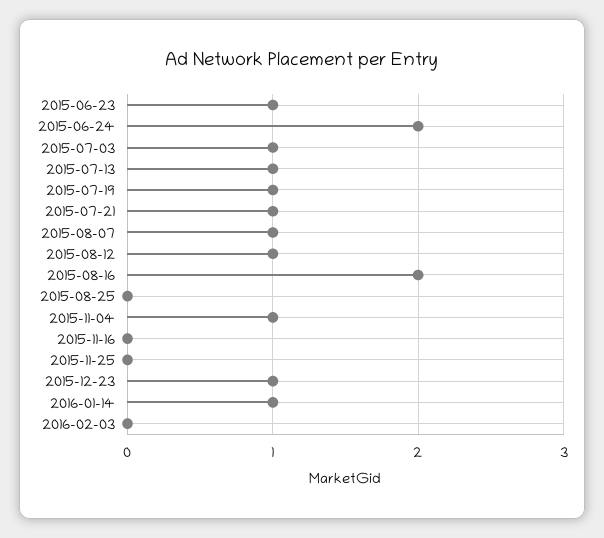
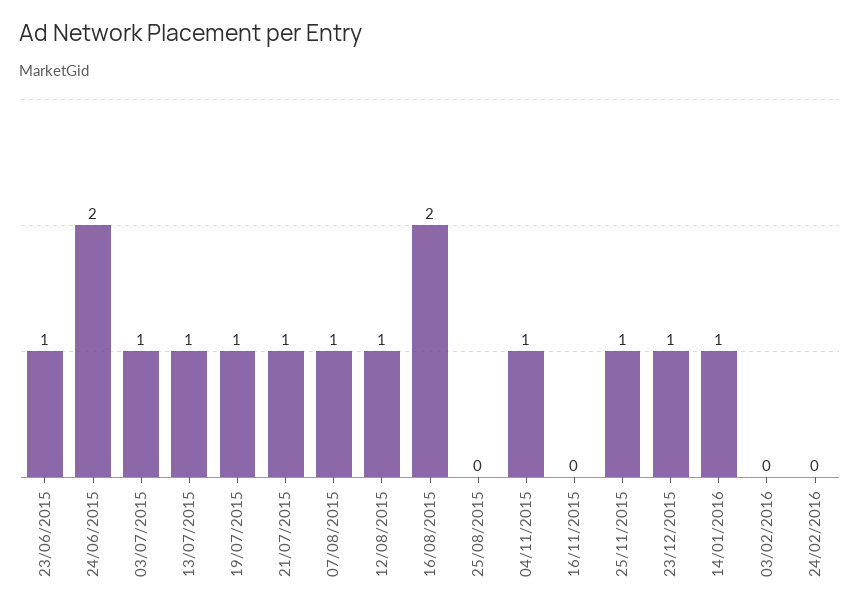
2015-11-25: 0 -> 1
24/02/2016: none -> 0

